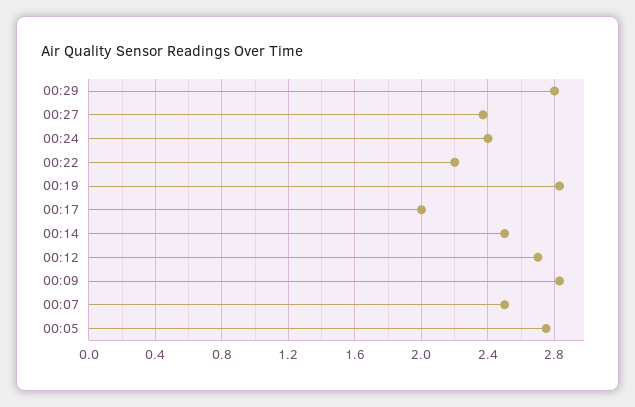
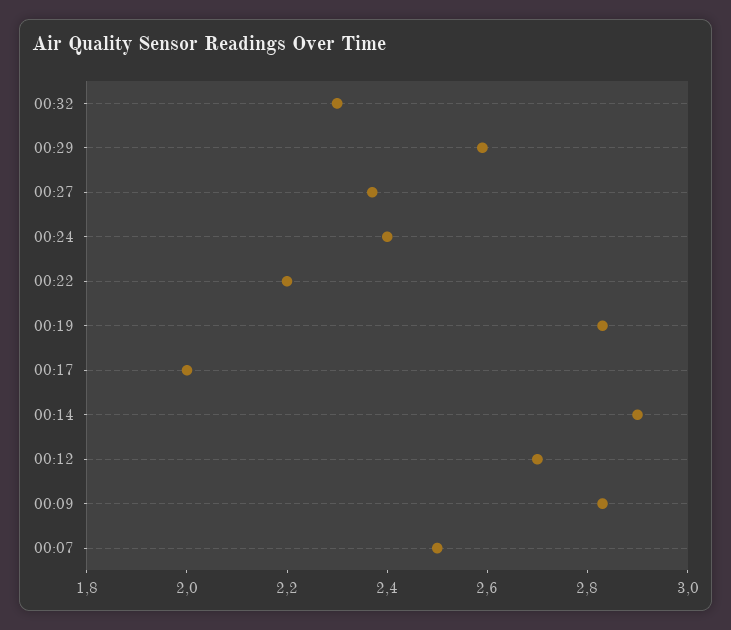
00:29: 2.8 -> 2.6
00:14: 2.5 -> 2.9
00:05: 2.75 -> none
00:32: none -> 2.3

